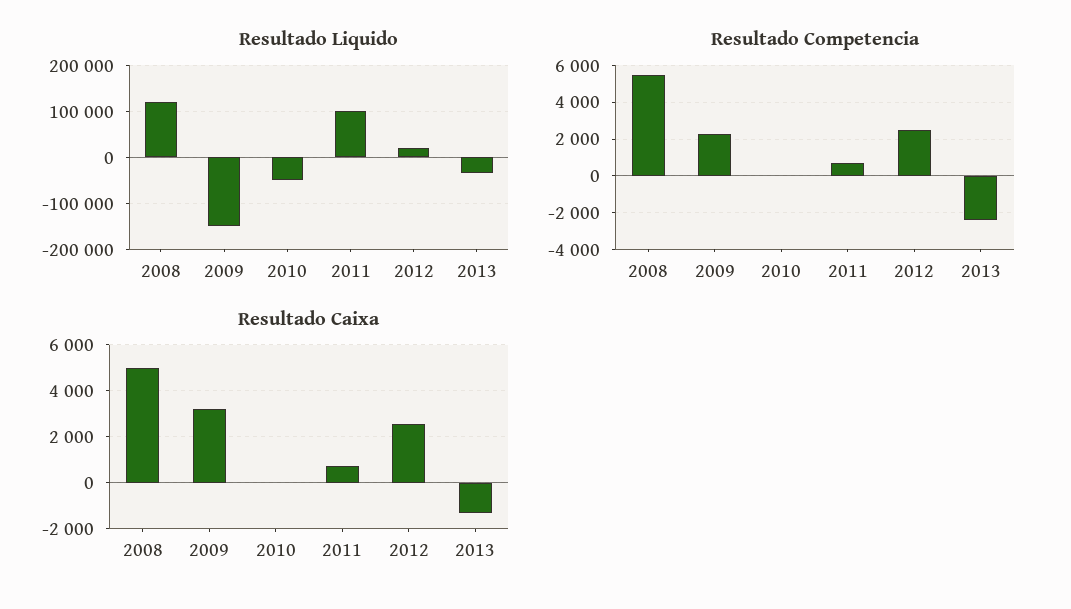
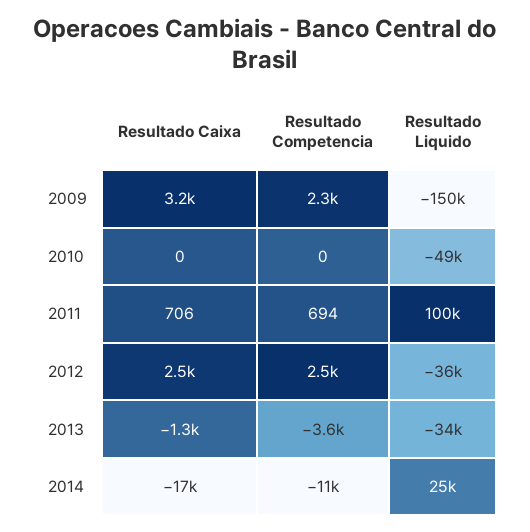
Resultado Liquido, 2008: 120000 -> none
Resultado Liquido, 2012: 20000 -> -36000
Resultado Competencia, 2008: 5500 -> none
Resultado Competencia, 2013: -2500 -> -3600
Resultado Caixa, 2008: 5000 -> none
Resultado Caixa, 2014: none -> -17000
Resultado Competencia, 2014: none -> -11000
Resultado Liquido, 2014: none -> 25000

